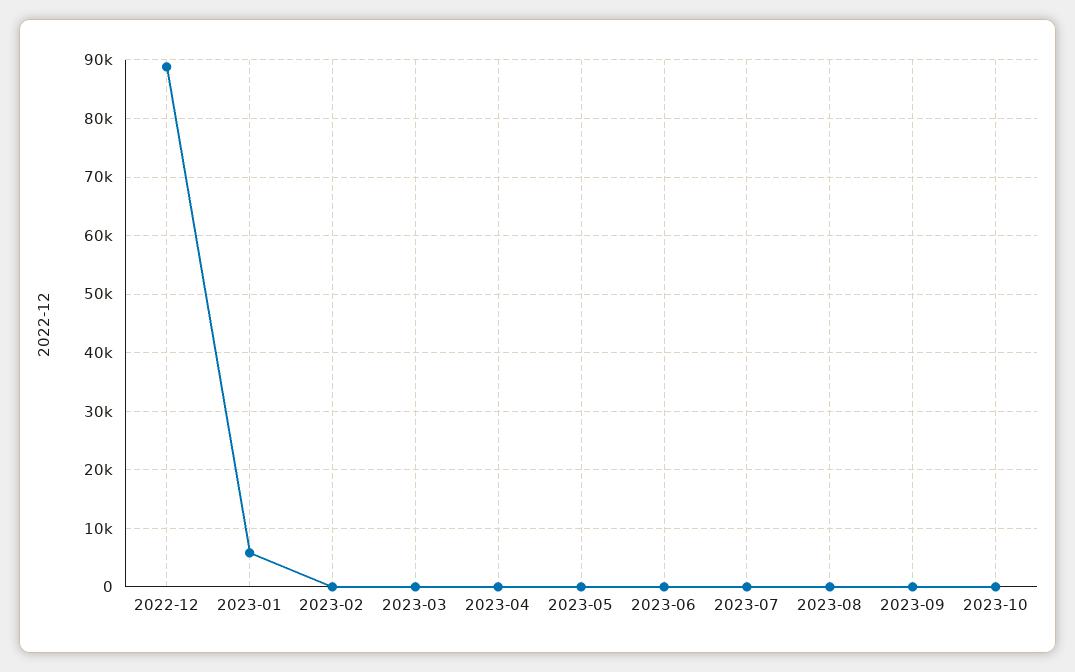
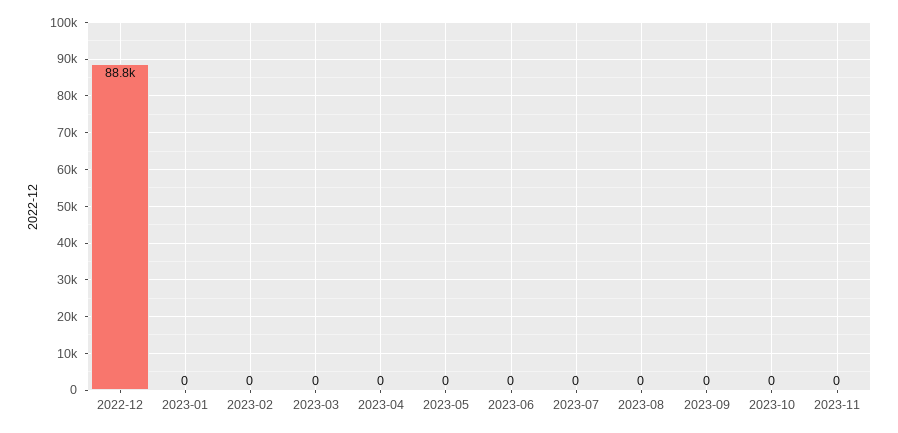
2023-01: 6000 -> 0
2023-11: none -> 0

